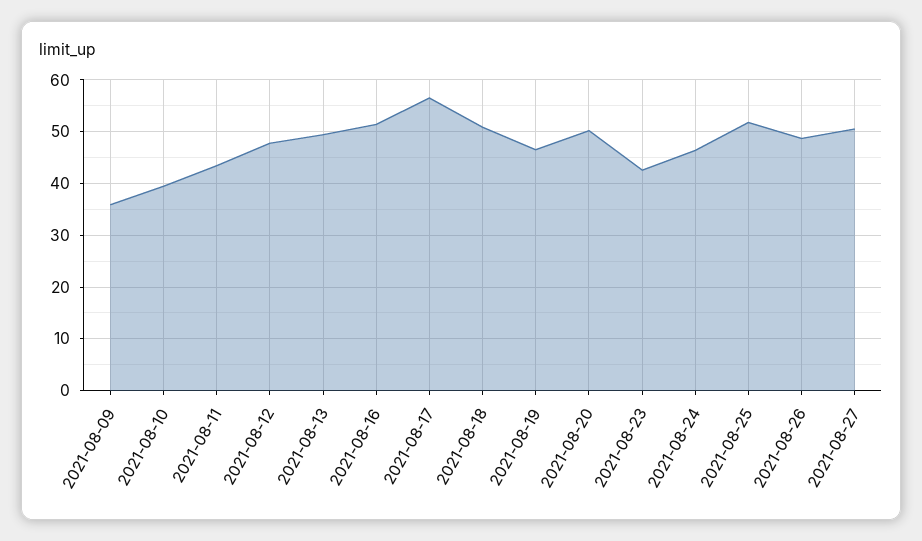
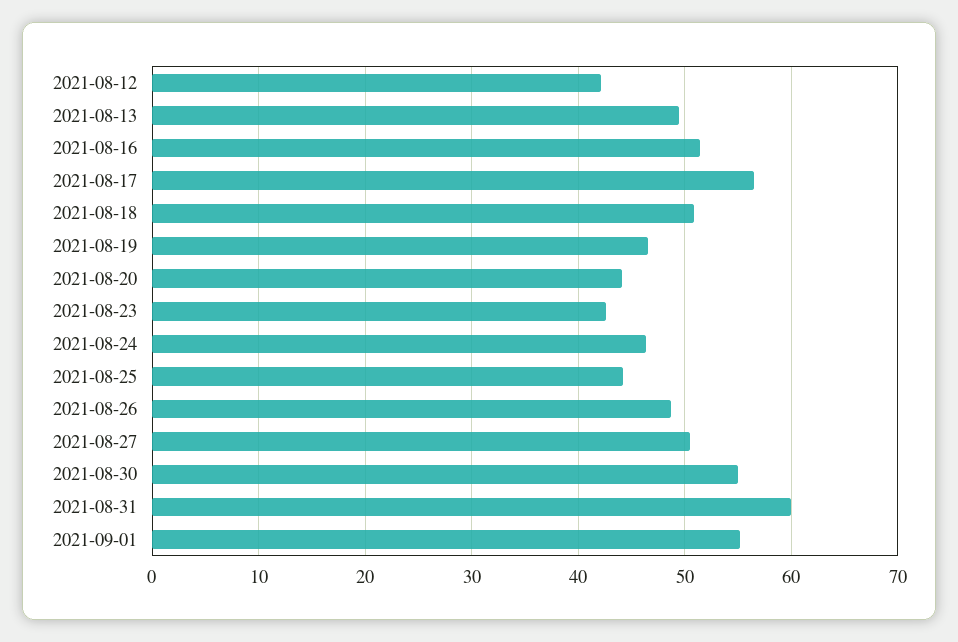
2021-08-09: 36 -> none
2021-08-10: 40 -> none
2021-08-11: 44 -> none
2021-08-12: 48 -> 42
2021-08-20: 50 -> 44
2021-08-25: 52 -> 44
2021-08-30: none -> 55
2021-08-31: none -> 60
2021-09-01: none -> 55

